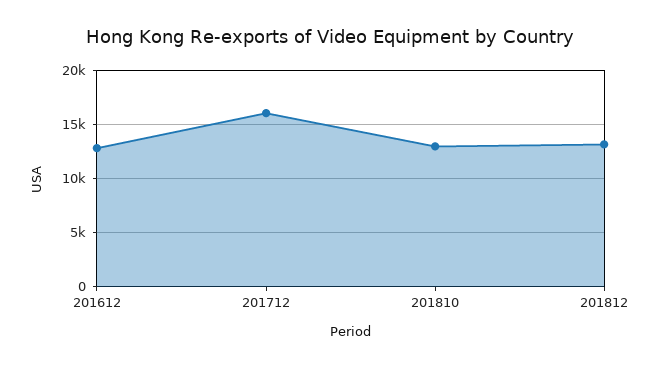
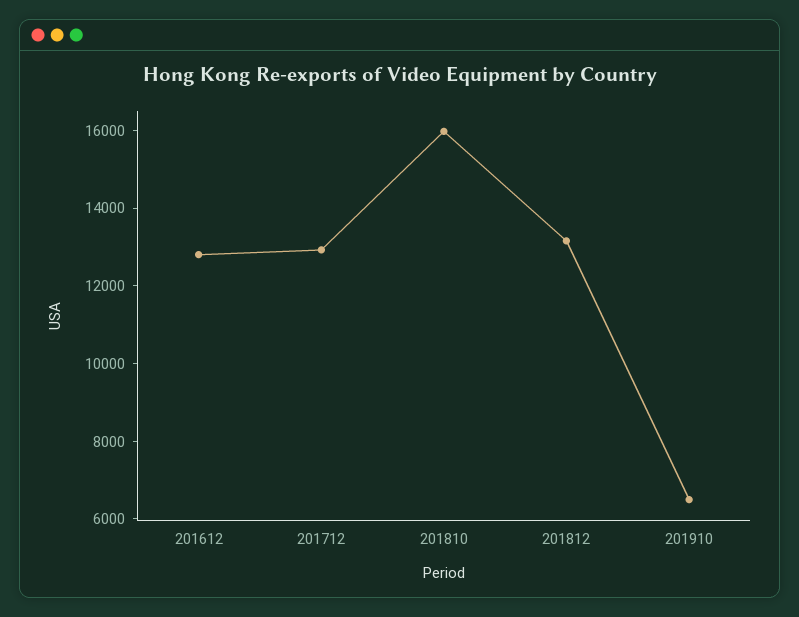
201712: 16000 -> 13000
201810: 13000 -> 16000
201910: none -> 6500

